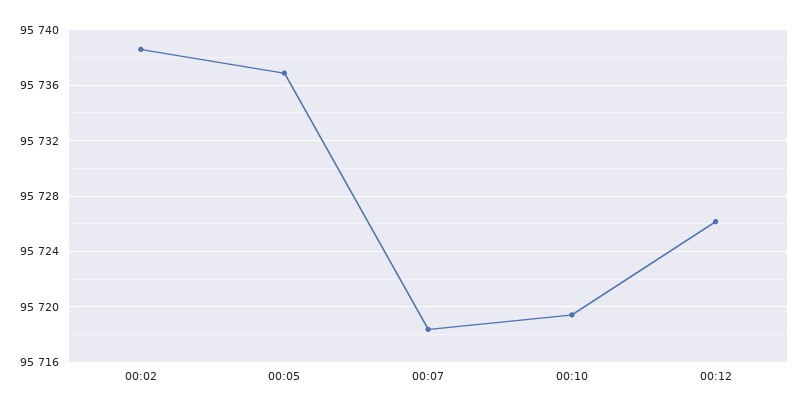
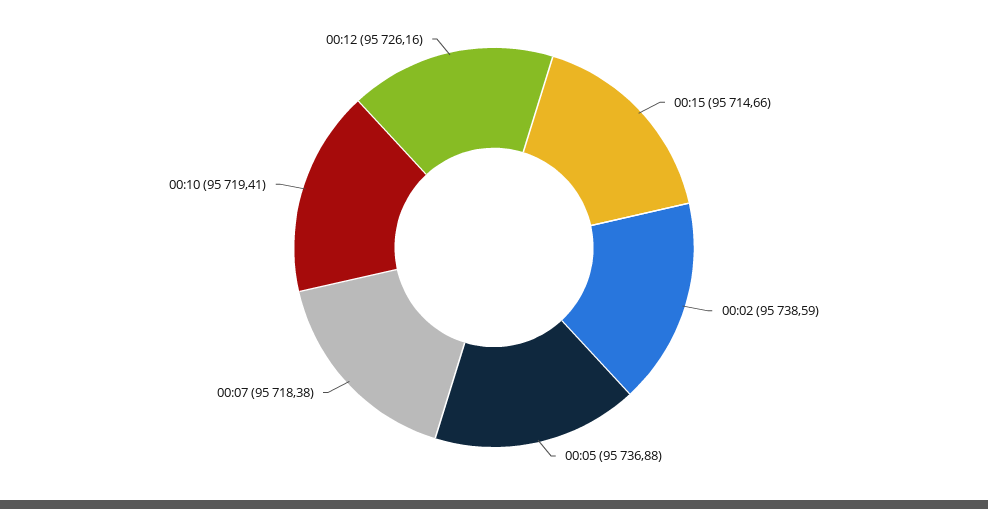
00:15: none -> 95714.66

